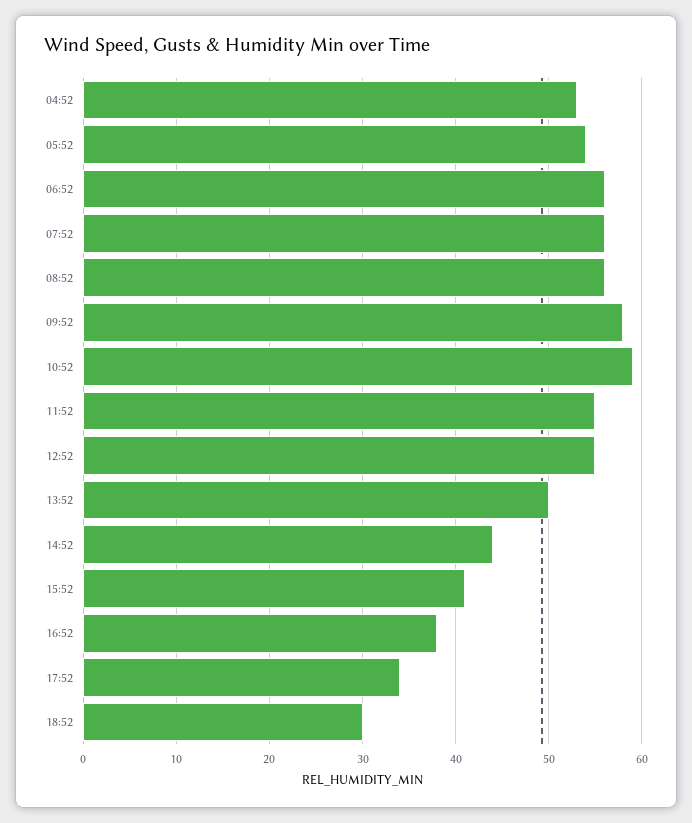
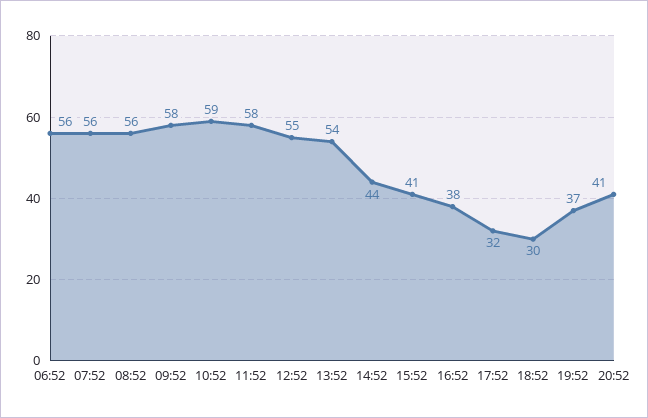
04:52: 53 -> none
05:52: 54 -> none
11:52: 55 -> 58
13:52: 50 -> 54
17:52: 34 -> 32
19:52: none -> 37
20:52: none -> 41

